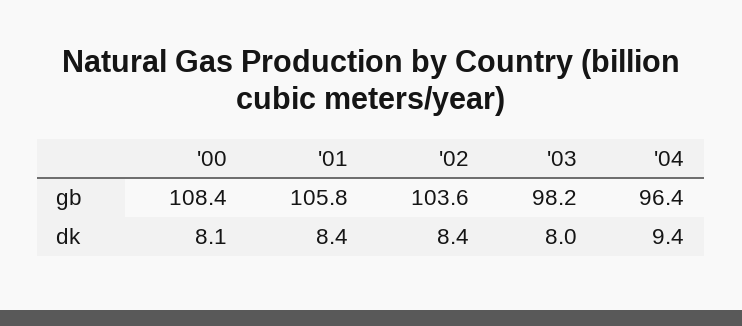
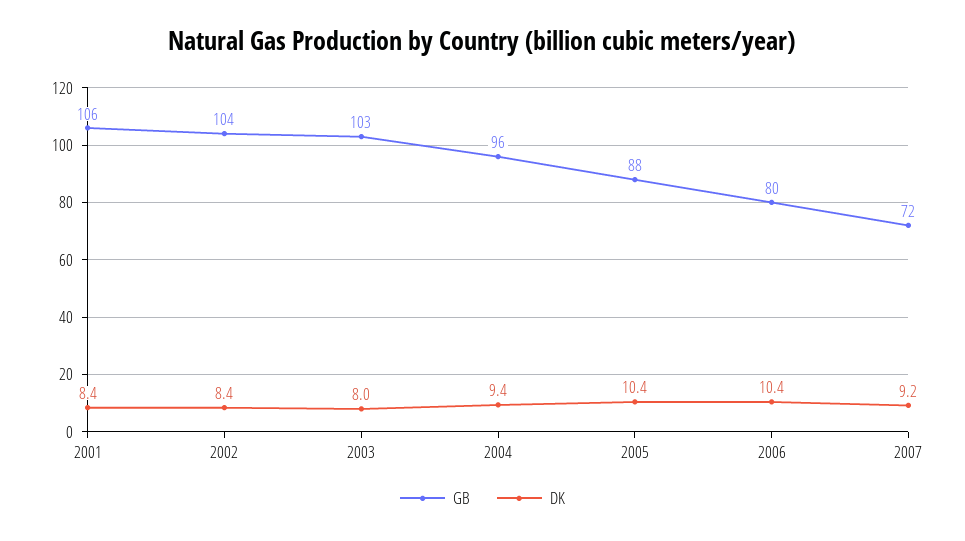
gb, '00: 108.4 -> none
gb, '03: 98.2 -> 103
dk, '00: 8.1 -> none
gb, 2005: none -> 88
dk, 2005: none -> 10.4
gb, 2006: none -> 80
dk, 2006: none -> 10.4
gb, 2007: none -> 72
dk, 2007: none -> 9.2

